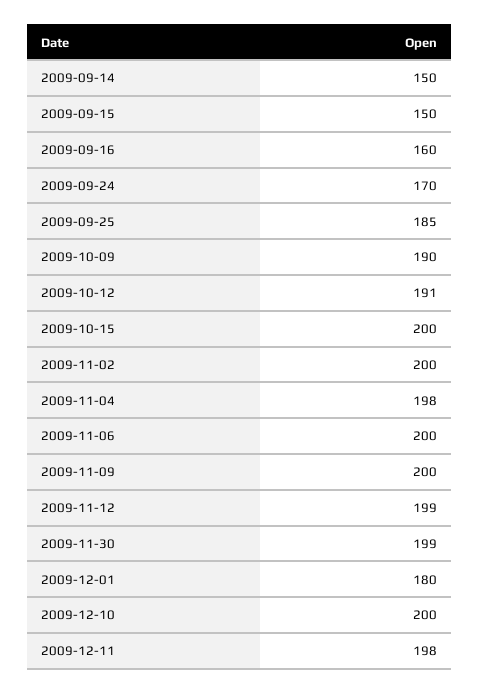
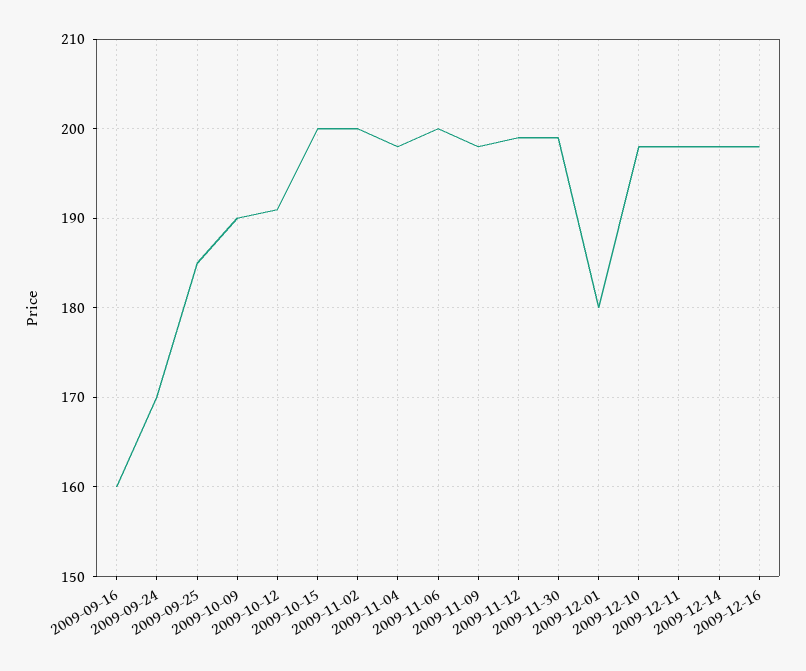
2009-09-14: 150 -> none
2009-09-15: 150 -> none
2009-11-09: 200 -> 198
2009-12-10: 200 -> 198
2009-12-14: none -> 198
2009-12-16: none -> 198

